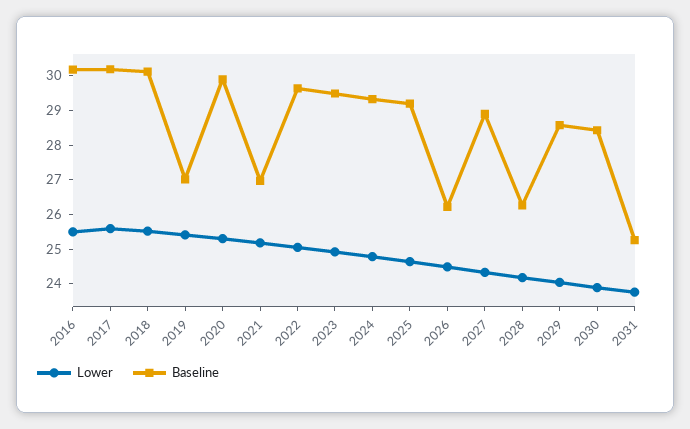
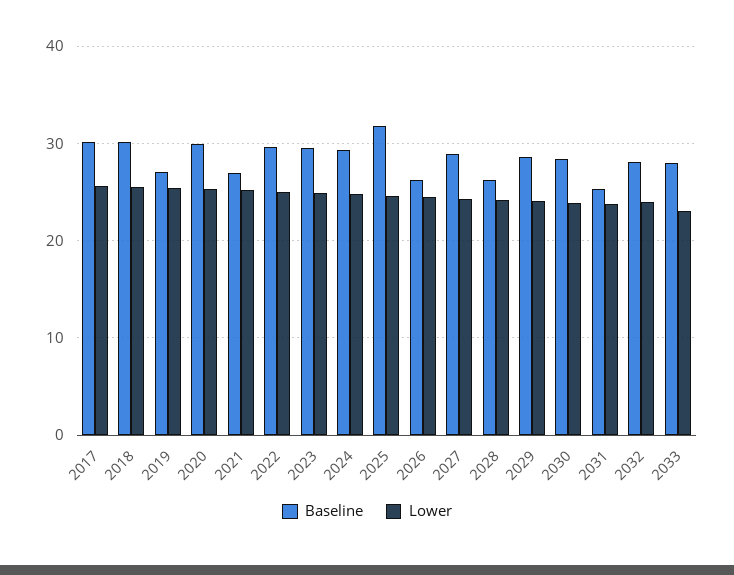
Lower, 2016: 25.5 -> none
Baseline, 2016: 30.25 -> none
Baseline, 2025: 29.25 -> 32
Baseline, 2032: none -> 28
Lower, 2032: none -> 24
Baseline, 2033: none -> 28
Lower, 2033: none -> 23

